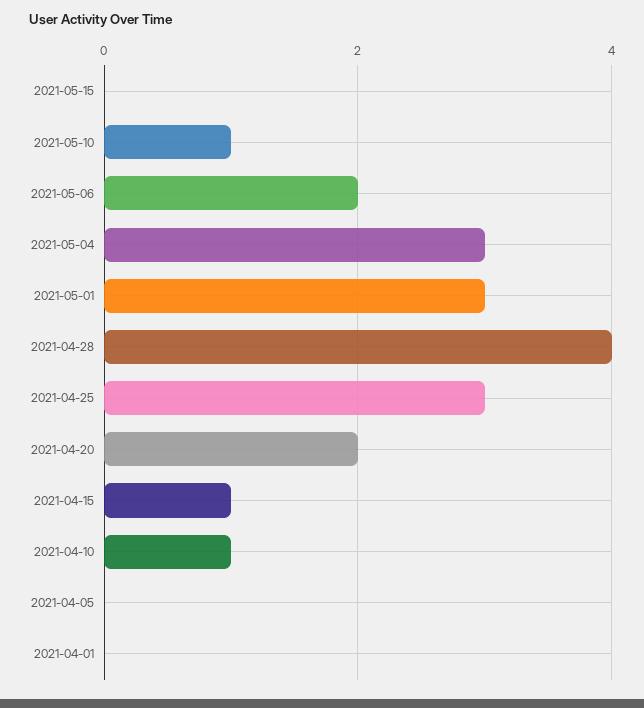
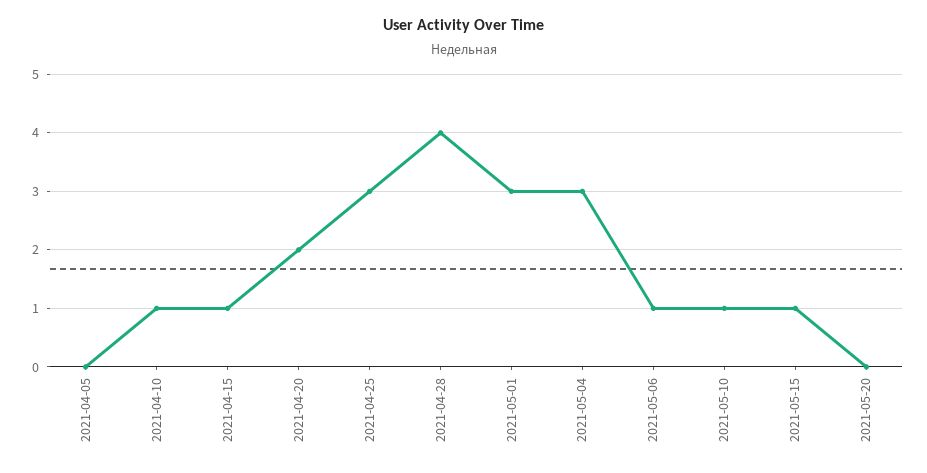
2021-05-15: 0 -> 1
2021-05-06: 2 -> 1
2021-04-01: 0 -> none
2021-05-20: none -> 0

